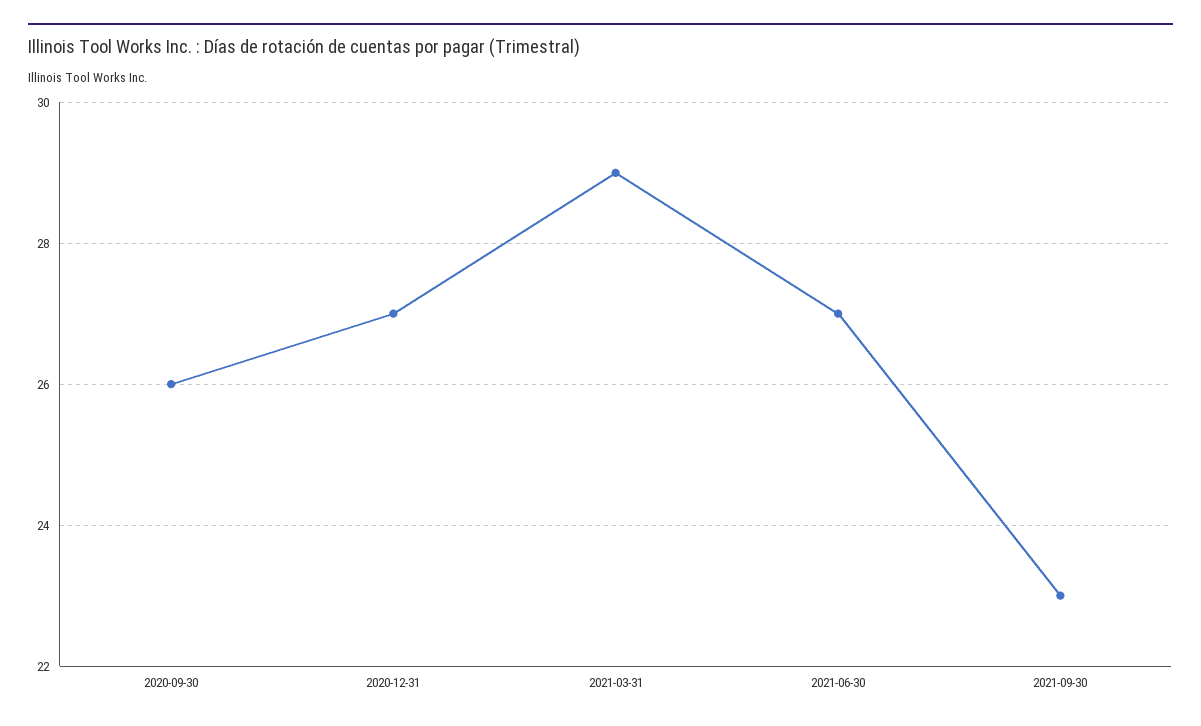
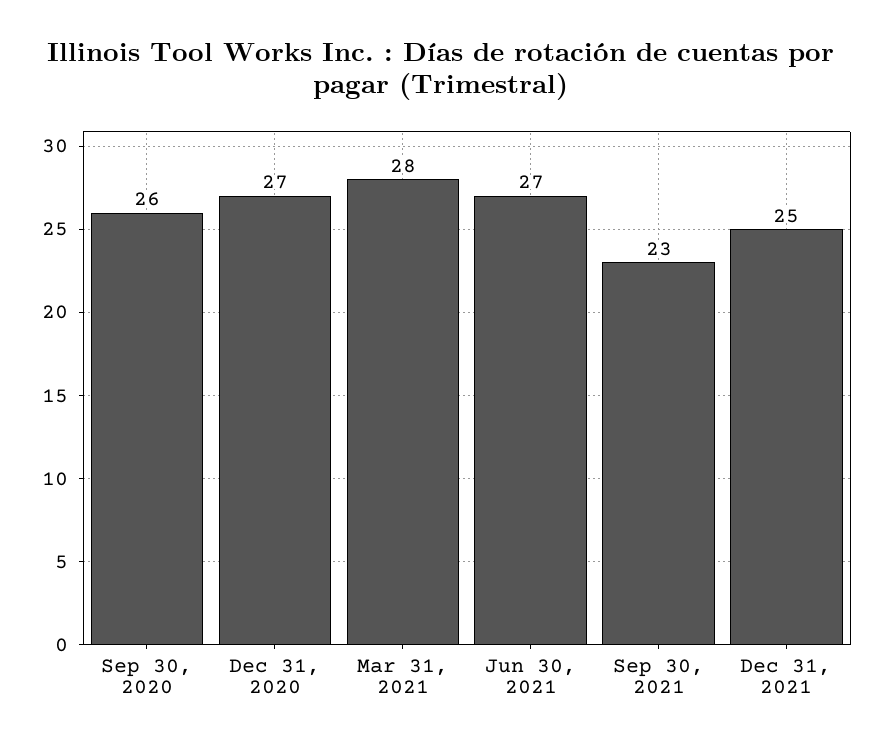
2021-03-31: 29 -> 28
Dec 31, 2021: none -> 25

